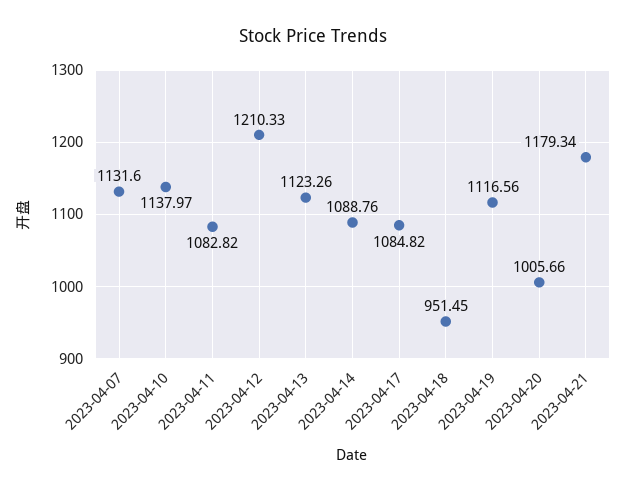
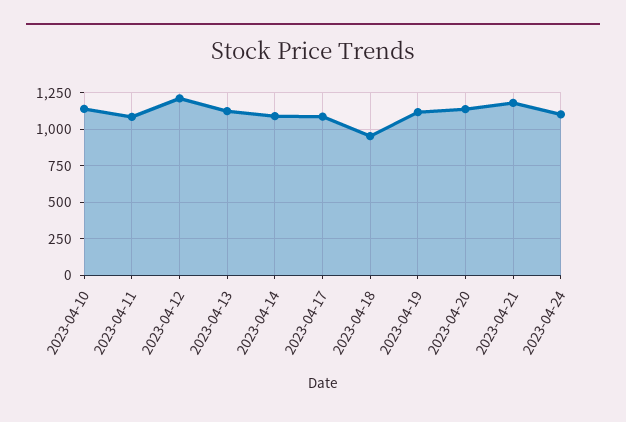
2023-04-07: 1131.6 -> none
2023-04-20: 1005.66 -> 1150
2023-04-24: none -> 1100

